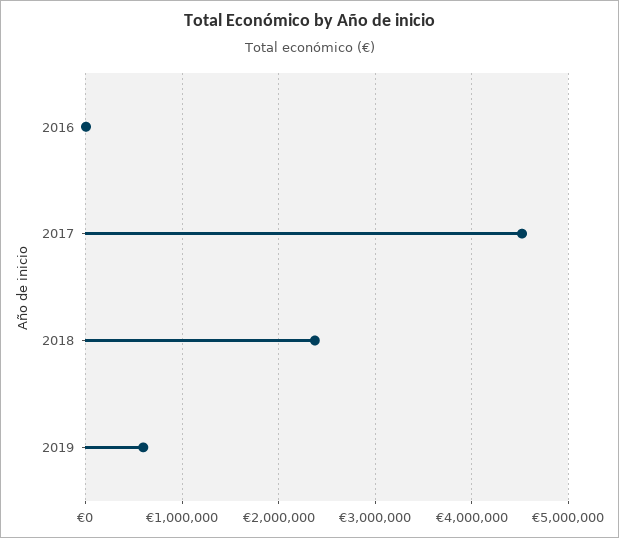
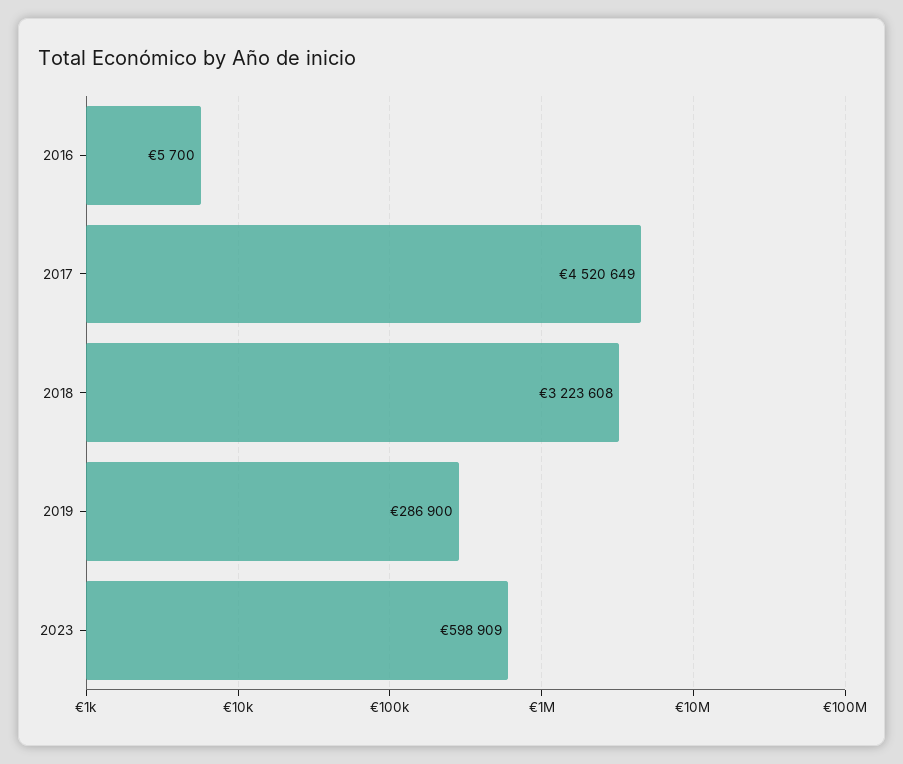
2018: 2400000 -> 3223608
2019: 600000 -> 286900
2023: none -> 598909

